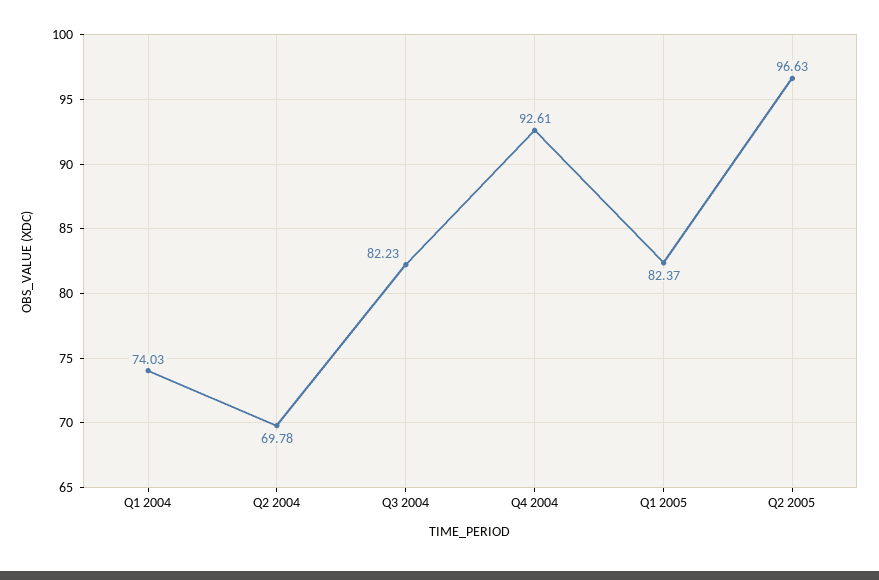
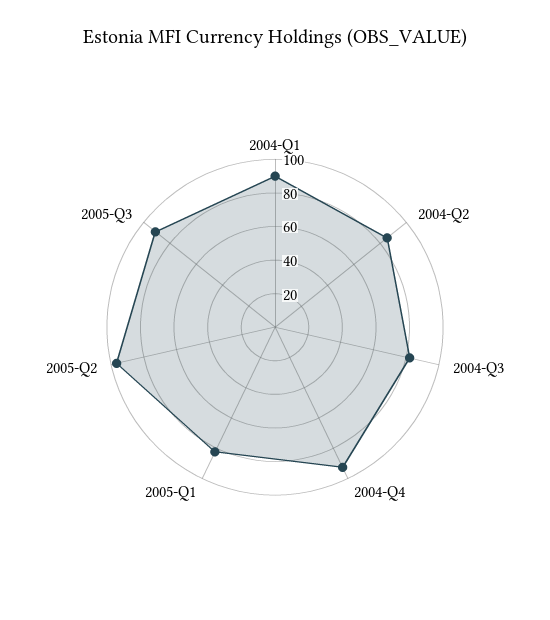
Q1 2004: 74.03 -> 90
Q2 2004: 69.78 -> 85
2005-Q3: none -> 90

